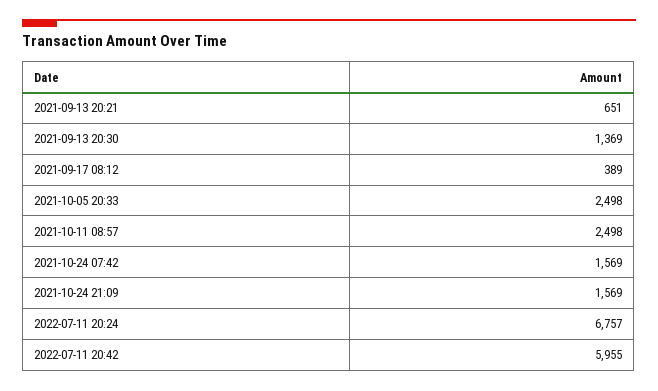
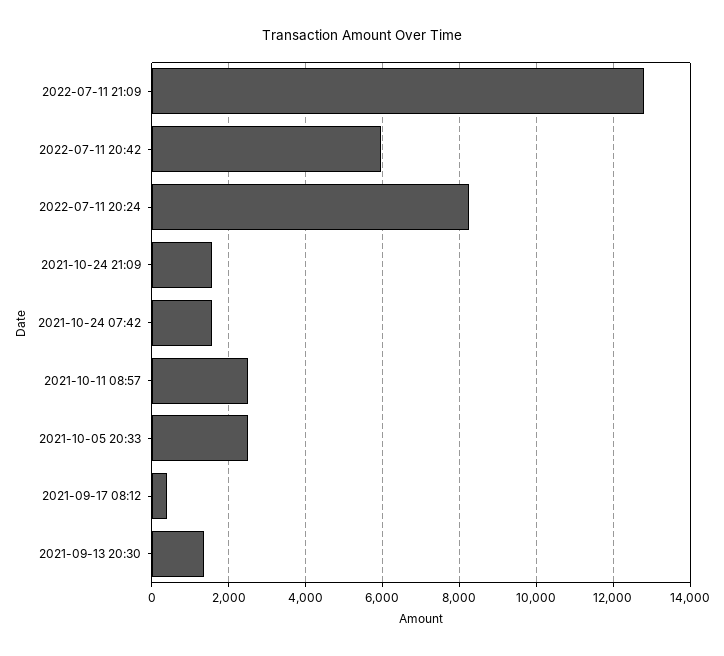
2021-09-13 20:21: 651 -> none
2022-07-11 20:24: 6757 -> 8200
2022-07-11 21:09: none -> 12800

